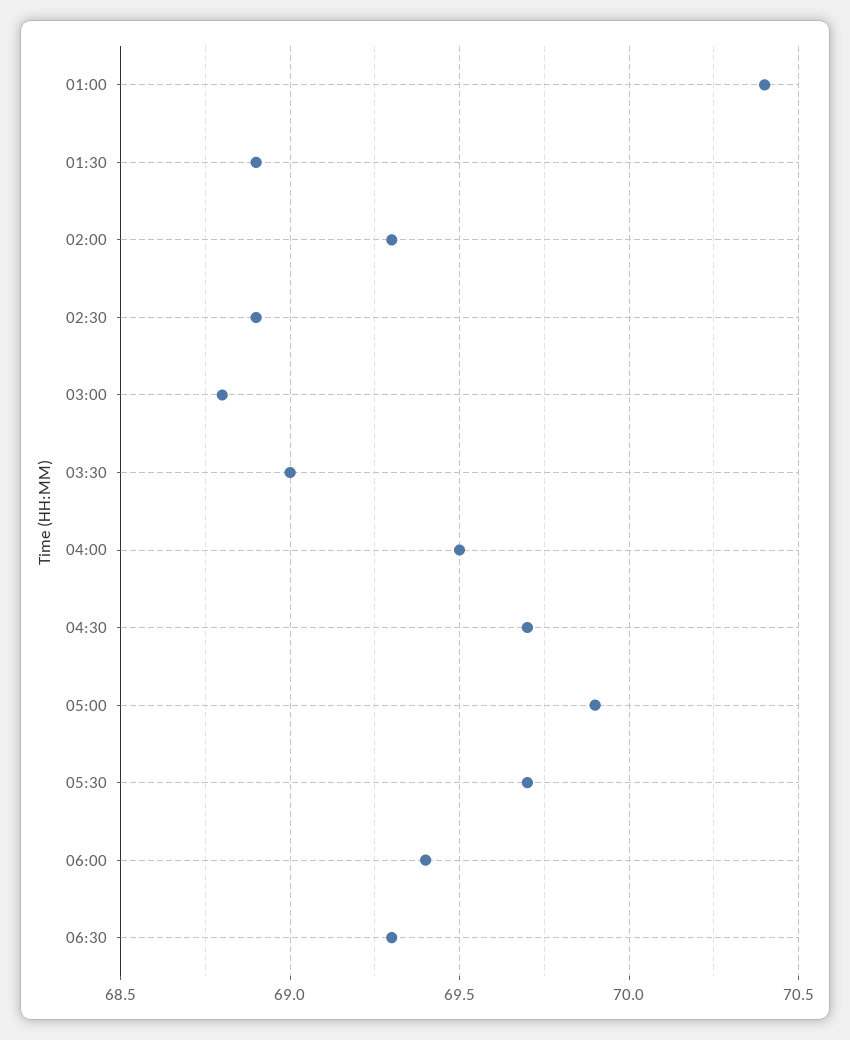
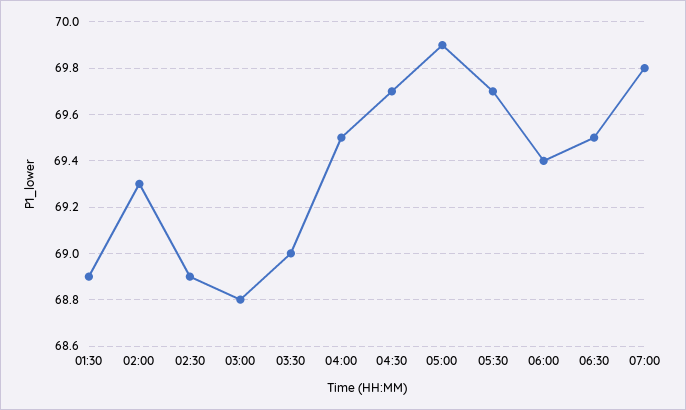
01:00: 70.4 -> none
06:30: 69.3 -> 69.5
07:00: none -> 69.8

